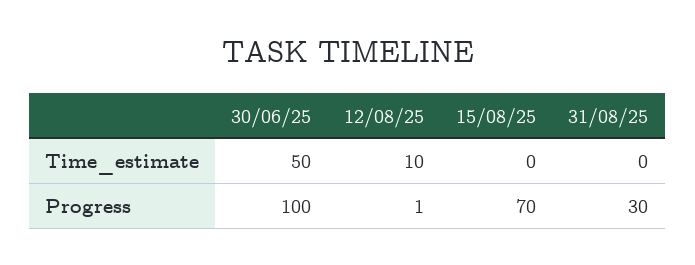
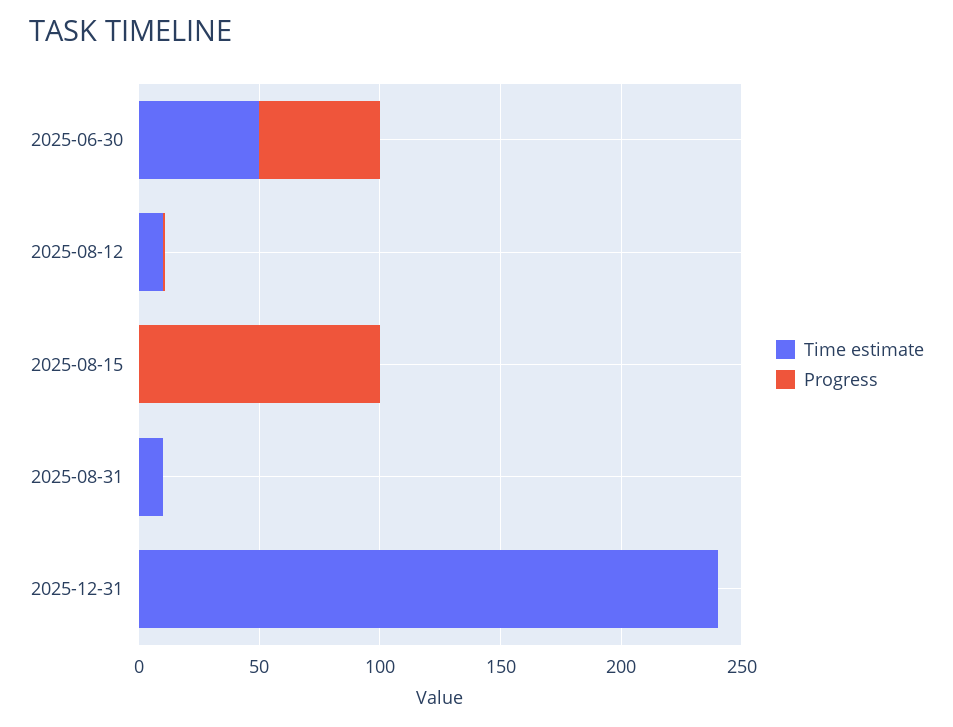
Time_estimate, 31/08/25: 0 -> 10
Progress, 30/06/25: 100 -> 50
Progress, 15/08/25: 70 -> 100
Progress, 31/08/25: 30 -> 0
Time_estimate, 2025-12-31: none -> 240
Progress, 2025-12-31: none -> 0

